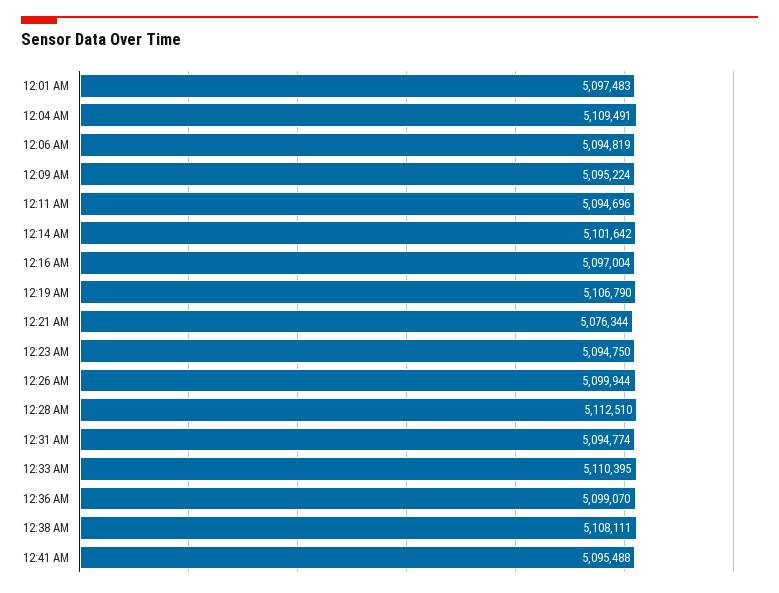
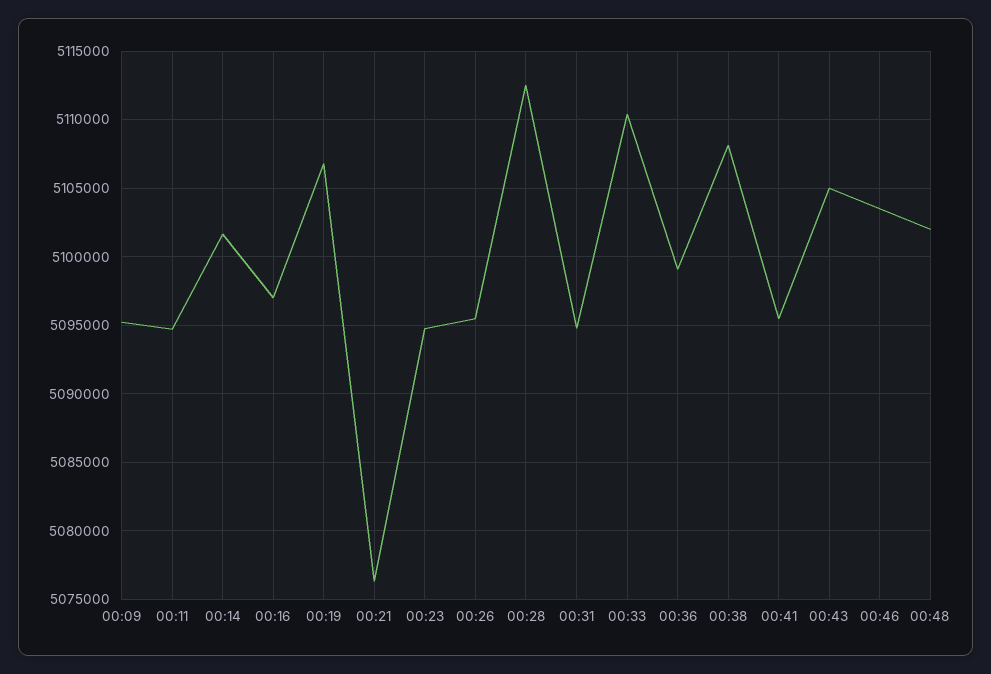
12:01 AM: 5097483 -> none
12:04 AM: 5109491 -> none
12:06 AM: 5094819 -> none
12:26 AM: 5099944 -> 5095500
00:43: none -> 5105000
00:46: none -> 5103500
00:48: none -> 5102000

